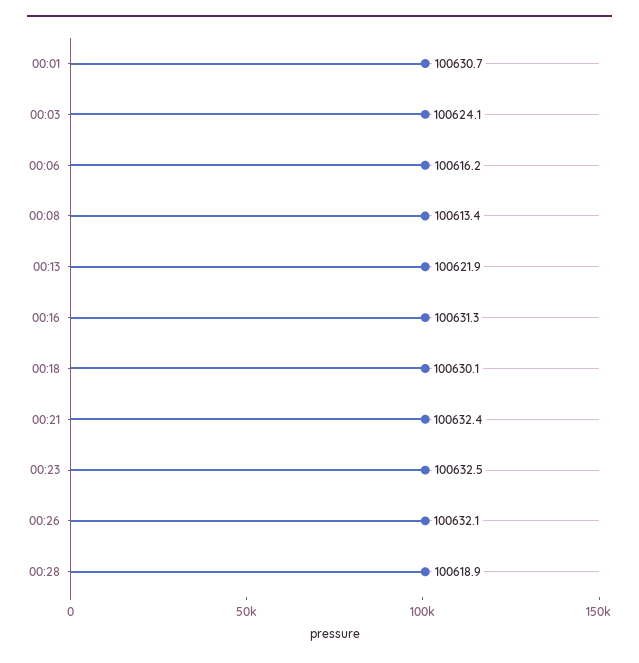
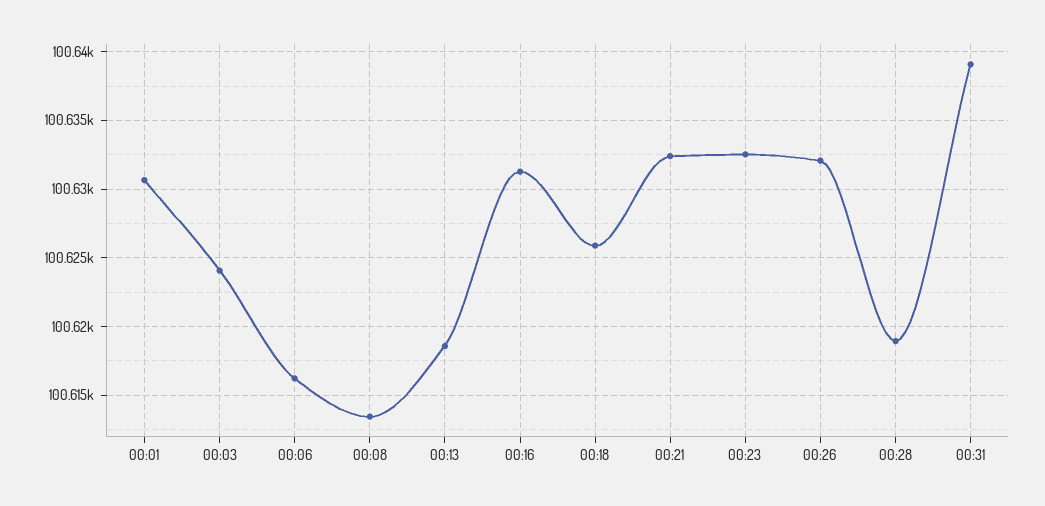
00:13: 100621.9 -> 100618.5
00:18: 100630.1 -> 100626
00:31: none -> 100639

